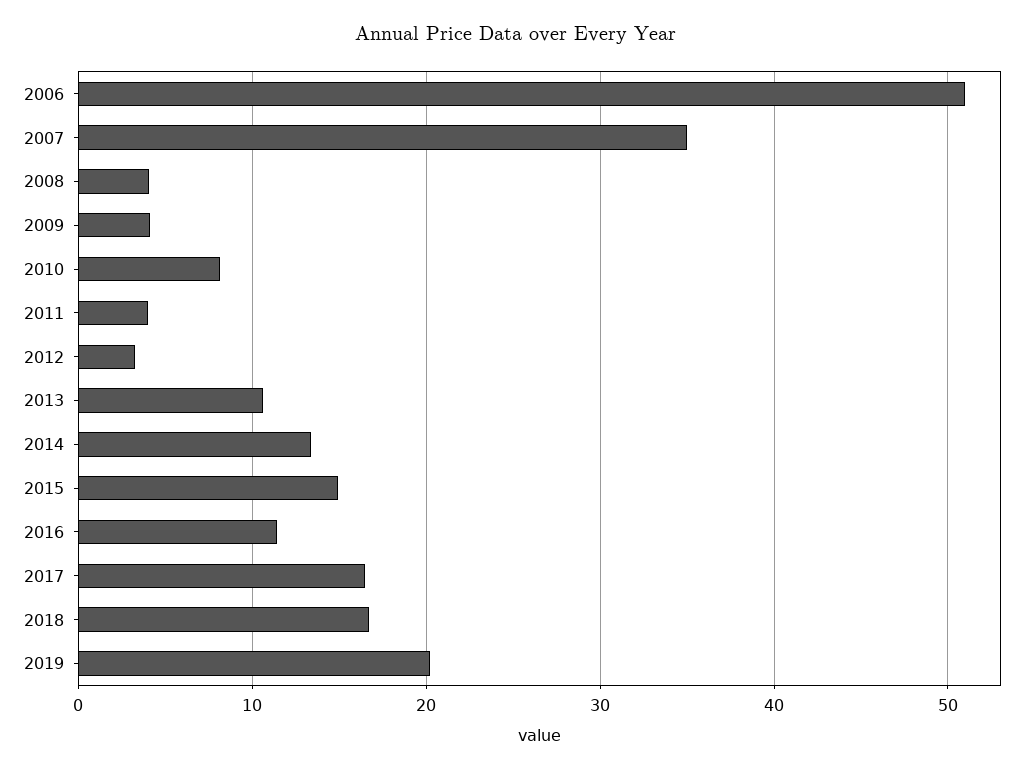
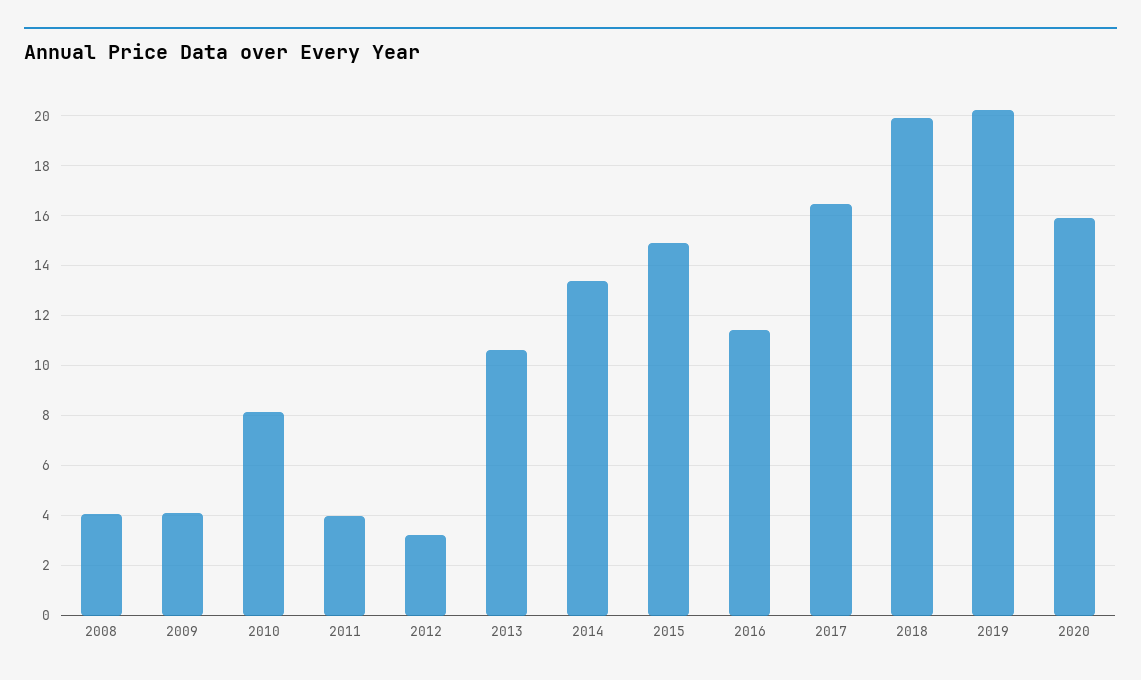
2006: 51 -> none
2007: 35 -> none
2018: 17 -> 20
2020: none -> 16

